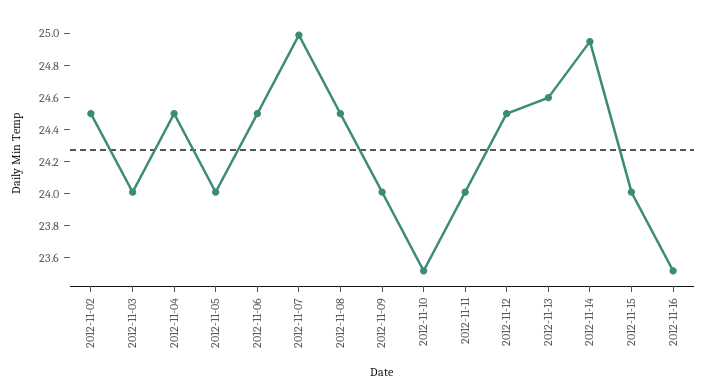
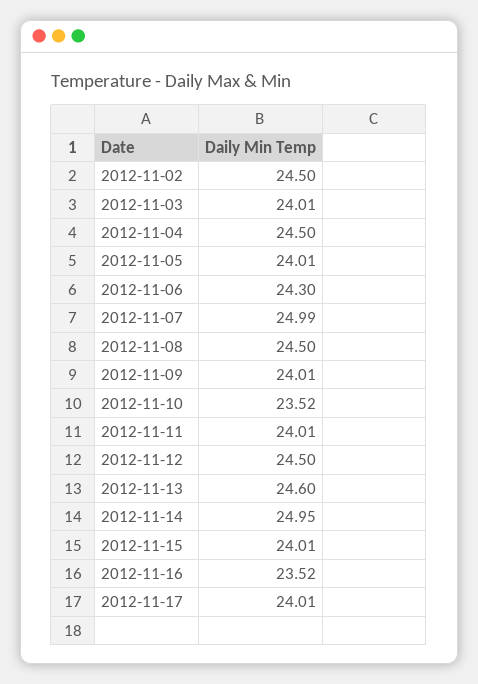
2012-11-06: 24.5 -> 24.3
2012-11-17: none -> 24.01

